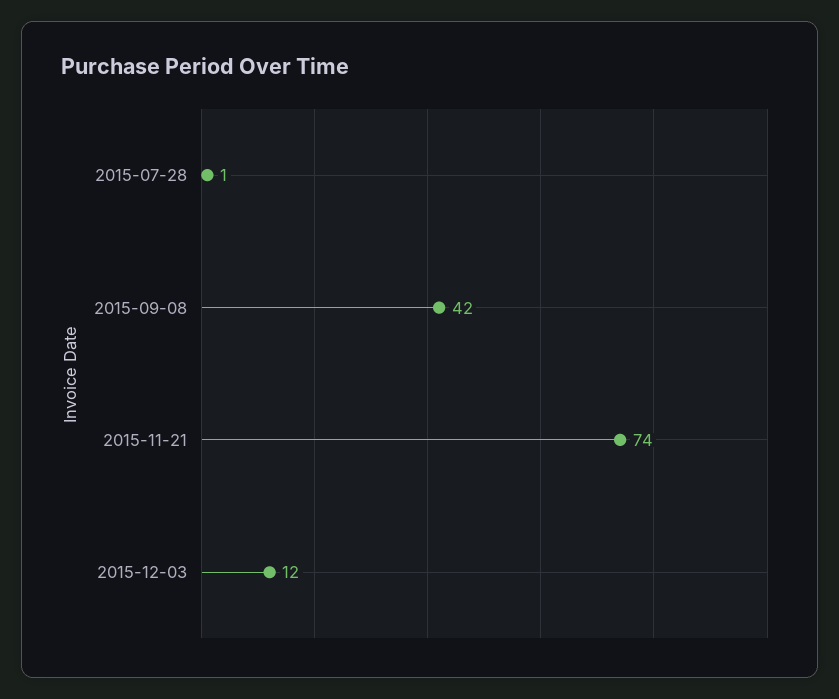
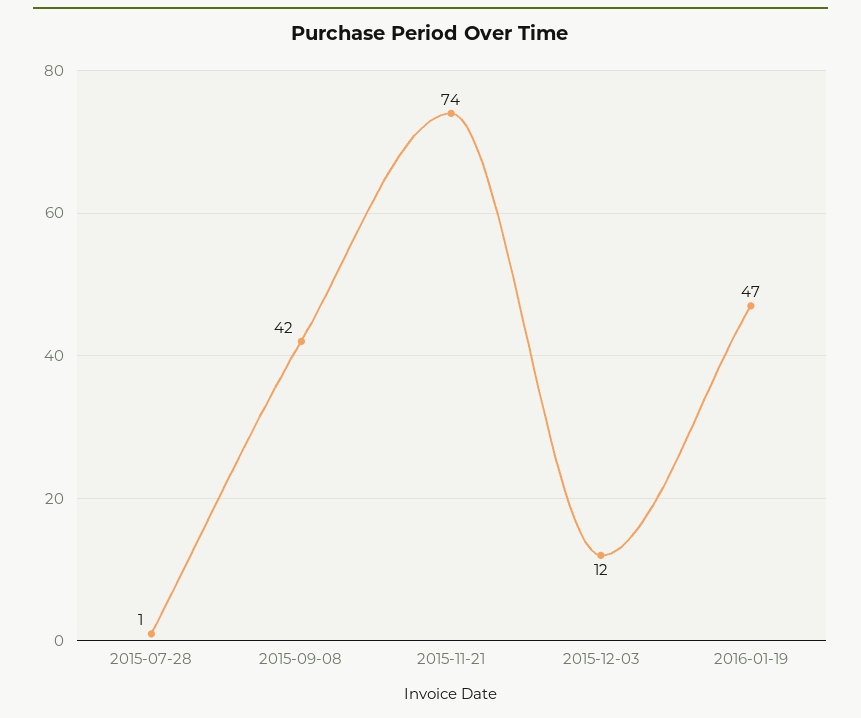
2016-01-19: none -> 47

